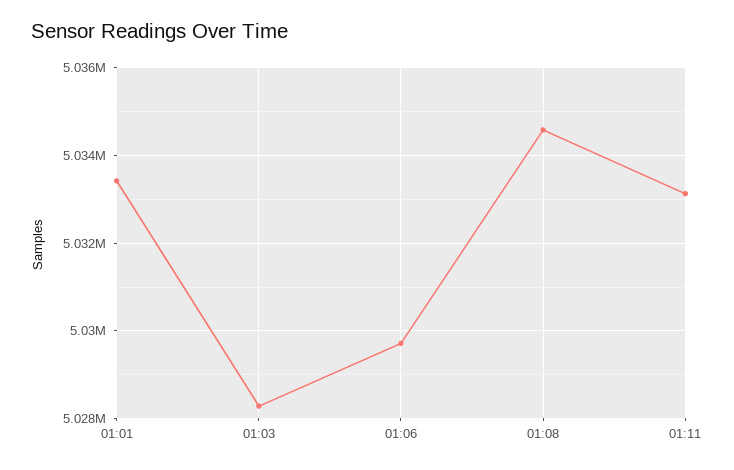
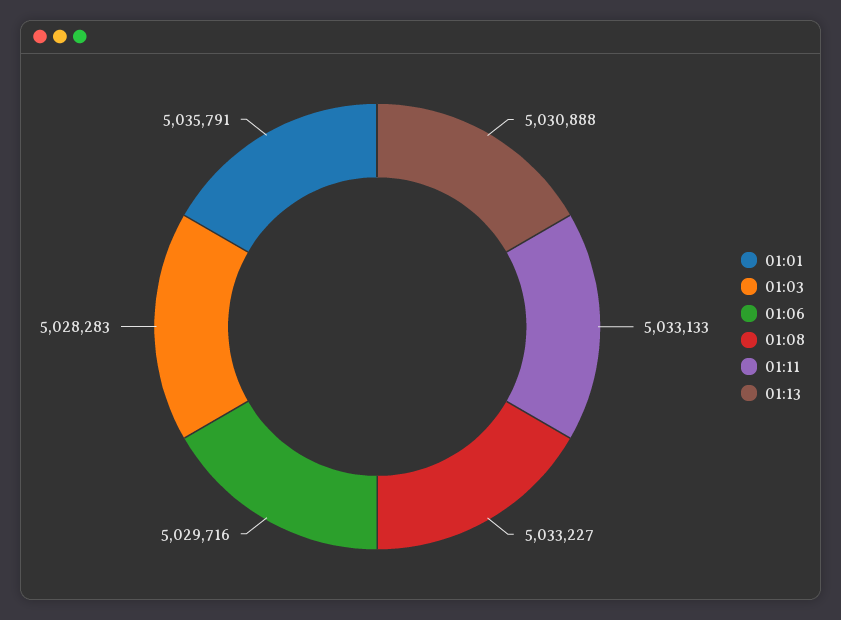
01:01: 5033400 -> 5035791
01:08: 5034600 -> 5033227
01:13: none -> 5030888

